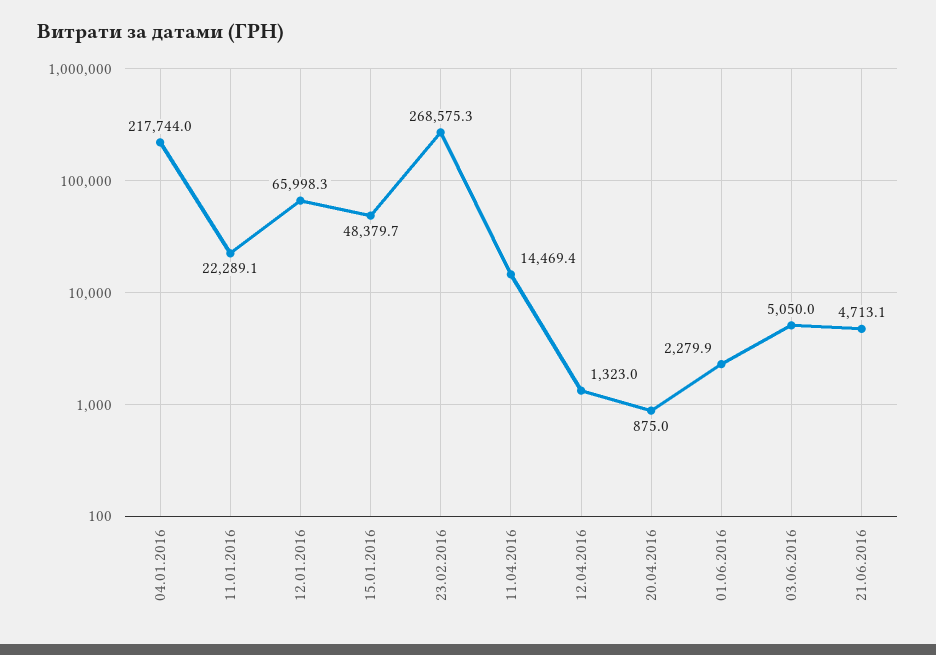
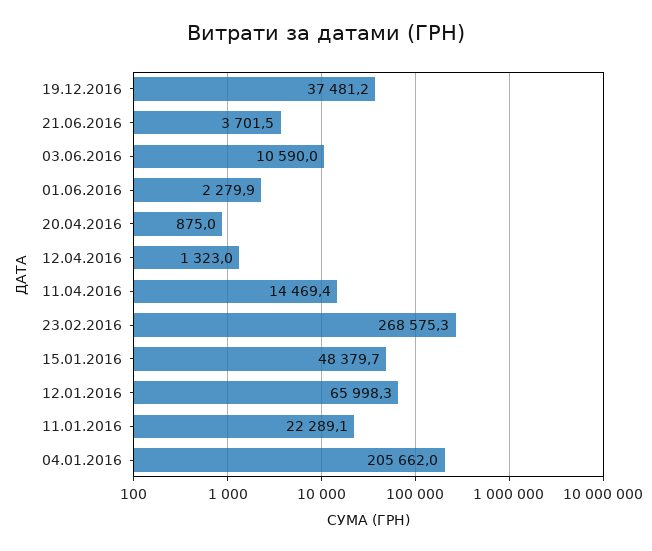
04.01.2016: 217744 -> 205662
03.06.2016: 5050 -> 10590
21.06.2016: 4713.1 -> 3701.5
19.12.2016: none -> 37481.2

